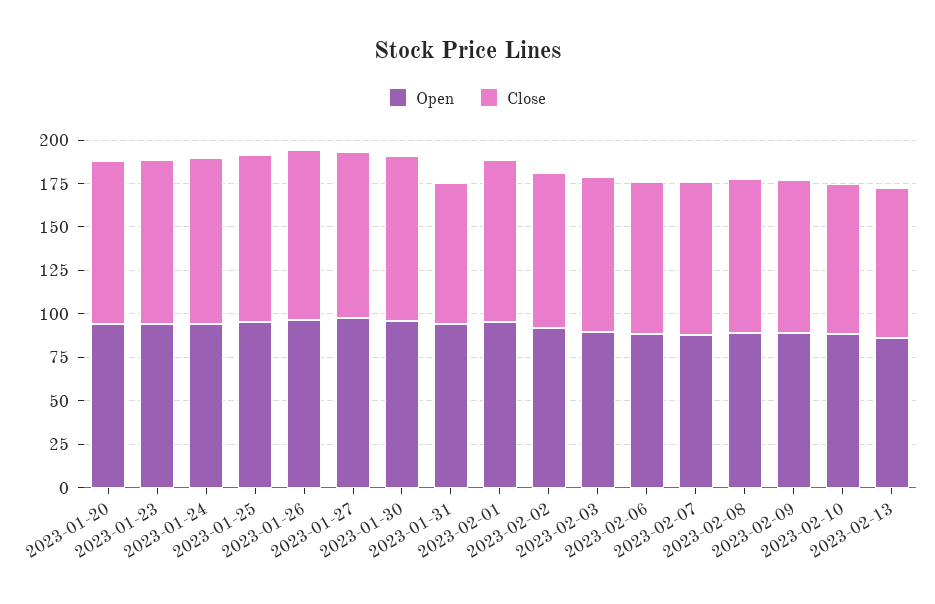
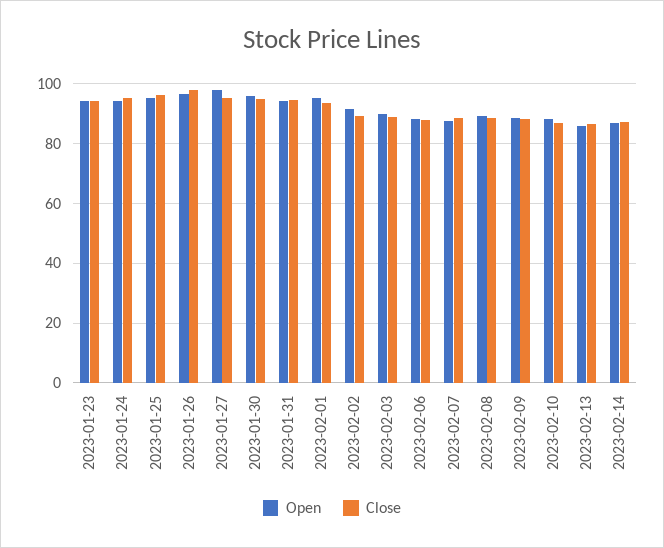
Open, 2023-01-20: 95 -> none
Close, 2023-01-20: 95 -> none
Close, 2023-01-31: 80 -> 95
Open, 2023-02-14: none -> 87.5
Close, 2023-02-14: none -> 87.5

